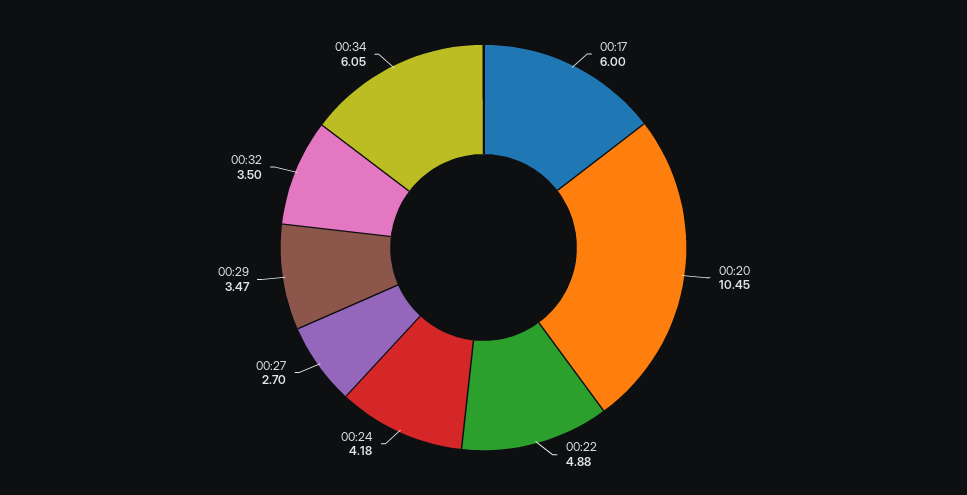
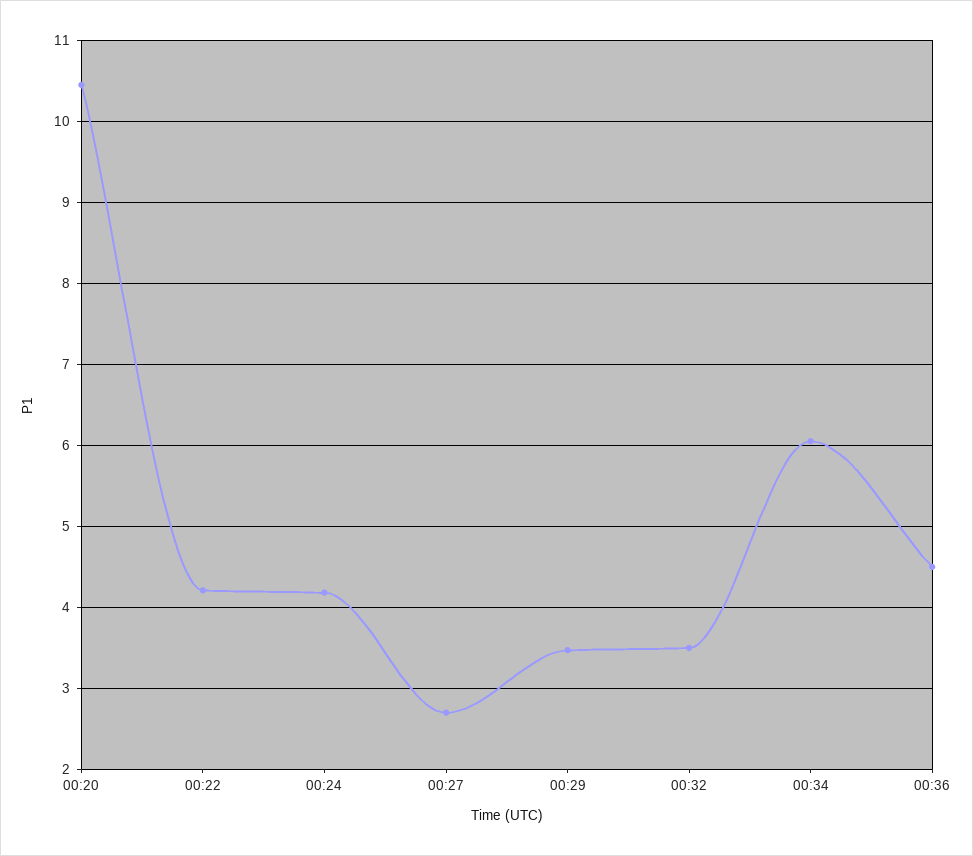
00:17: 6 -> none
00:22: 4.88 -> 4.2
00:36: none -> 4.5

